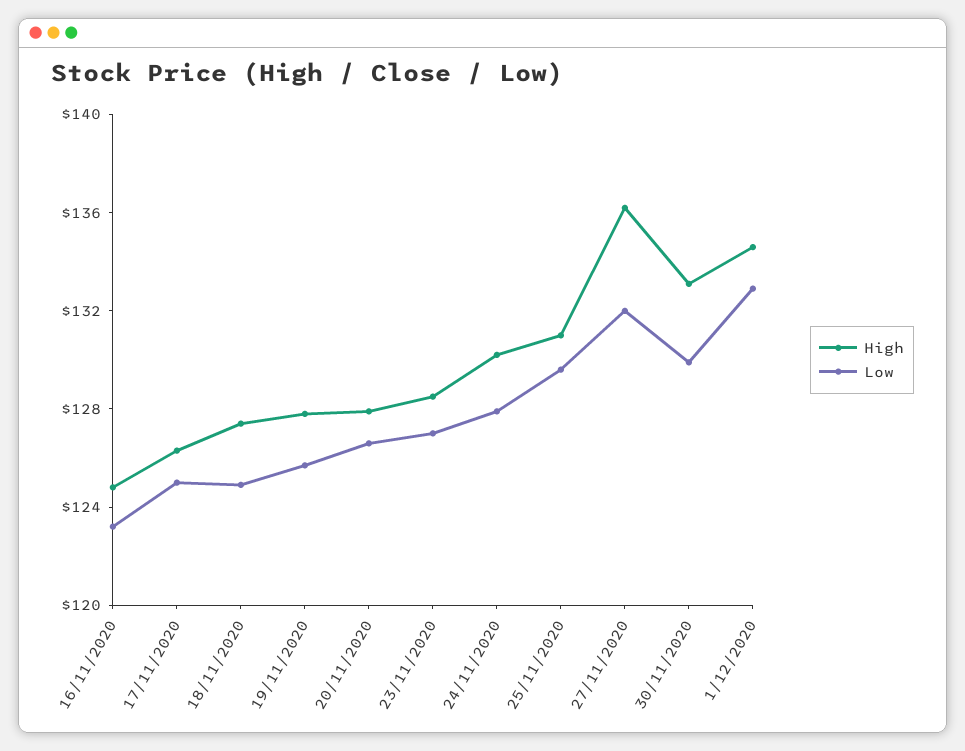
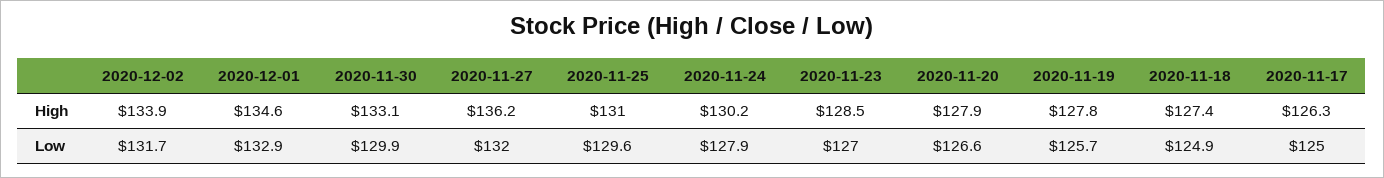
High, 16/11/2020: 125 -> none
Low, 16/11/2020: 123 -> none
High, 2020-12-02: none -> 133.9
Low, 2020-12-02: none -> 131.7

